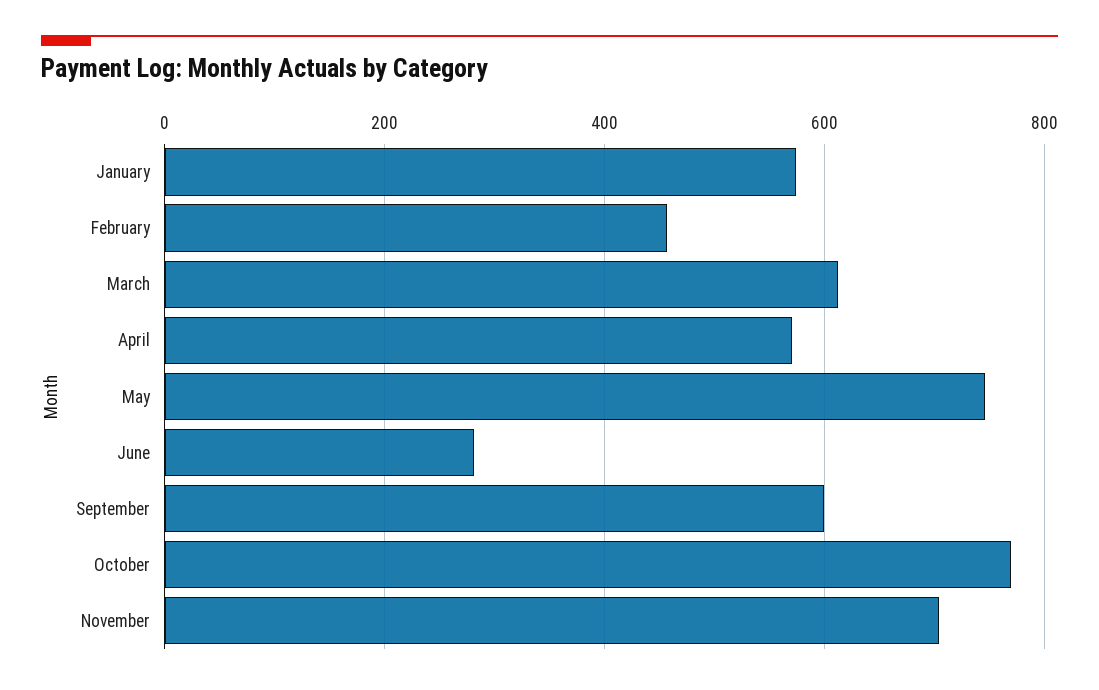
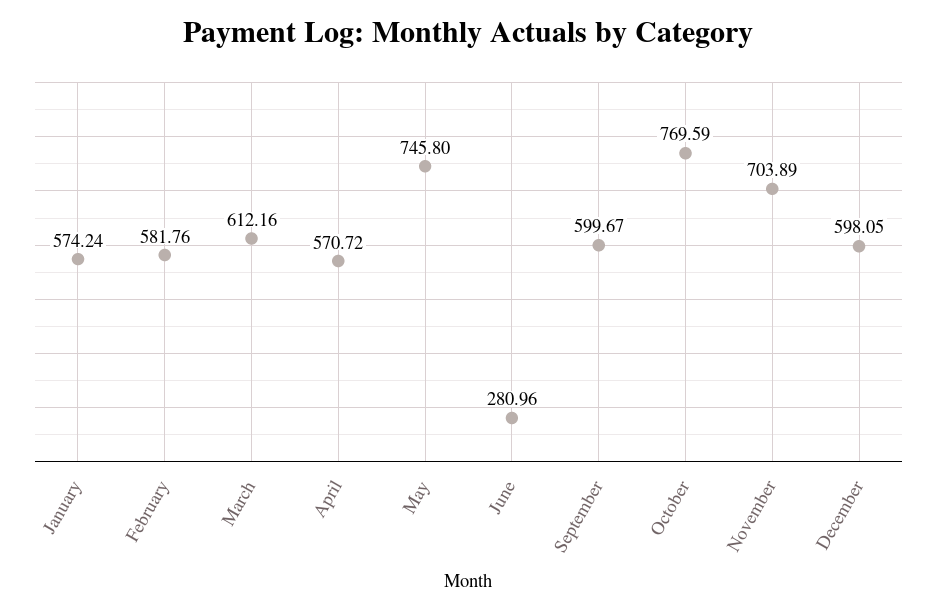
February: 460 -> 581.76
December: none -> 598.05

